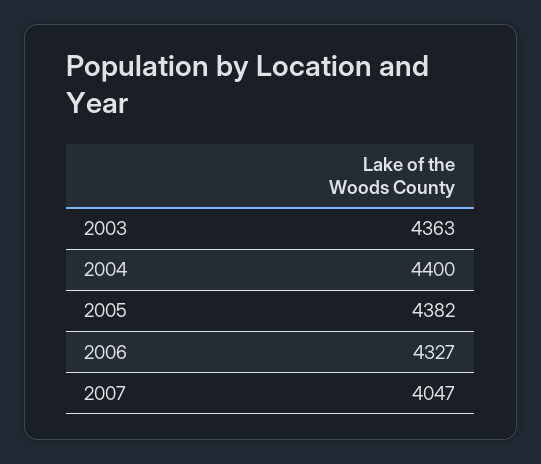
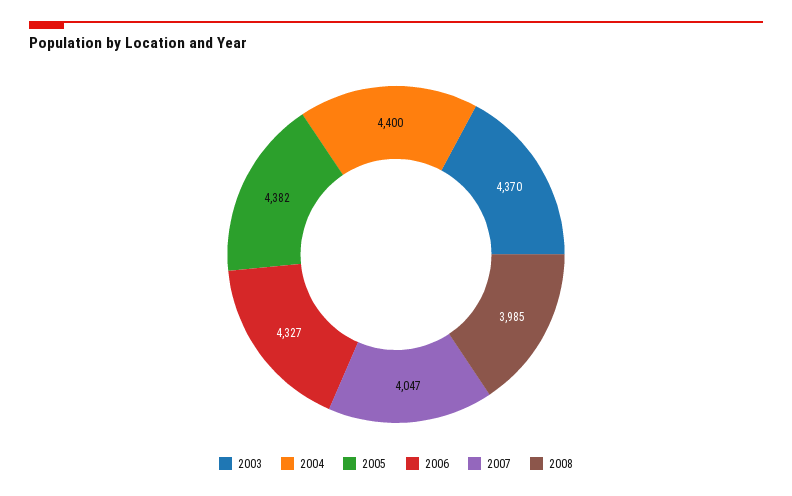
2003: 4363 -> 4370
2008: none -> 3985

